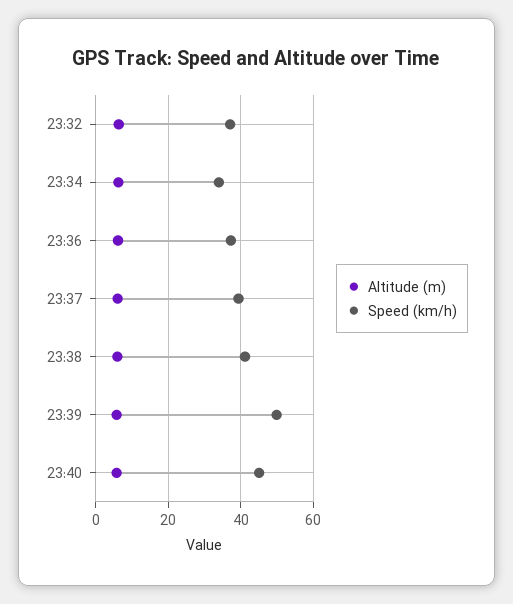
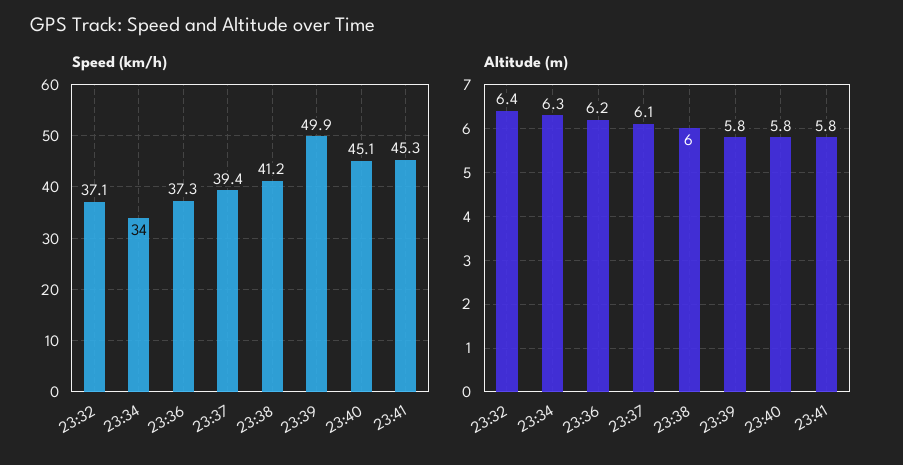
Speed (km/h), 23:41: none -> 45.3
Altitude (m), 23:41: none -> 5.8

